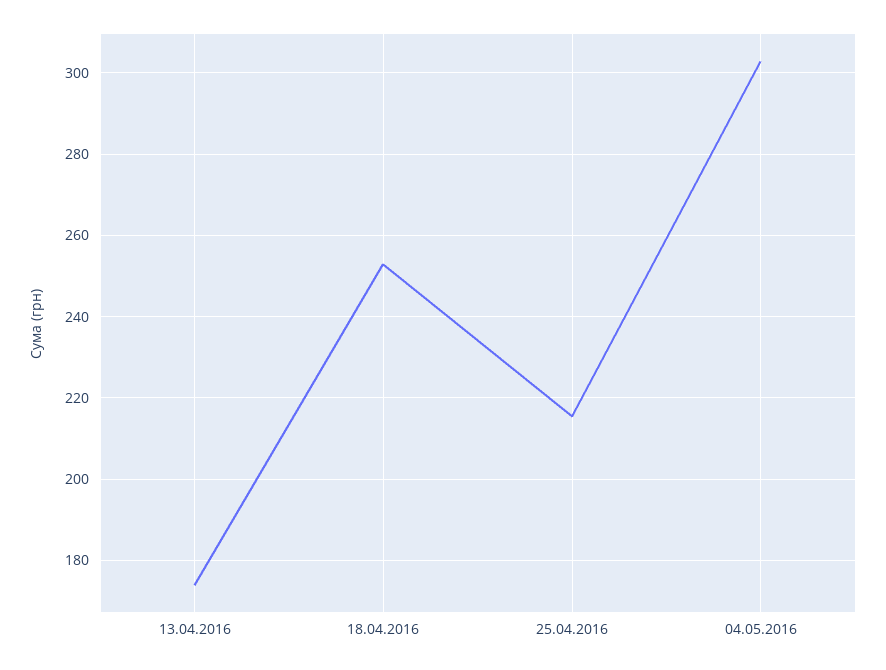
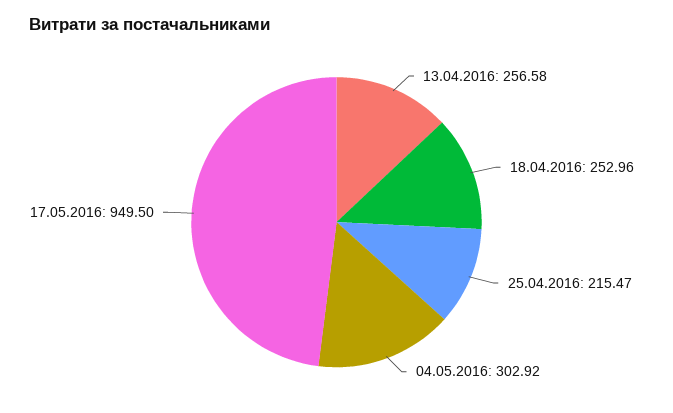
13.04.2016: 174 -> 256.58
17.05.2016: none -> 949.5

